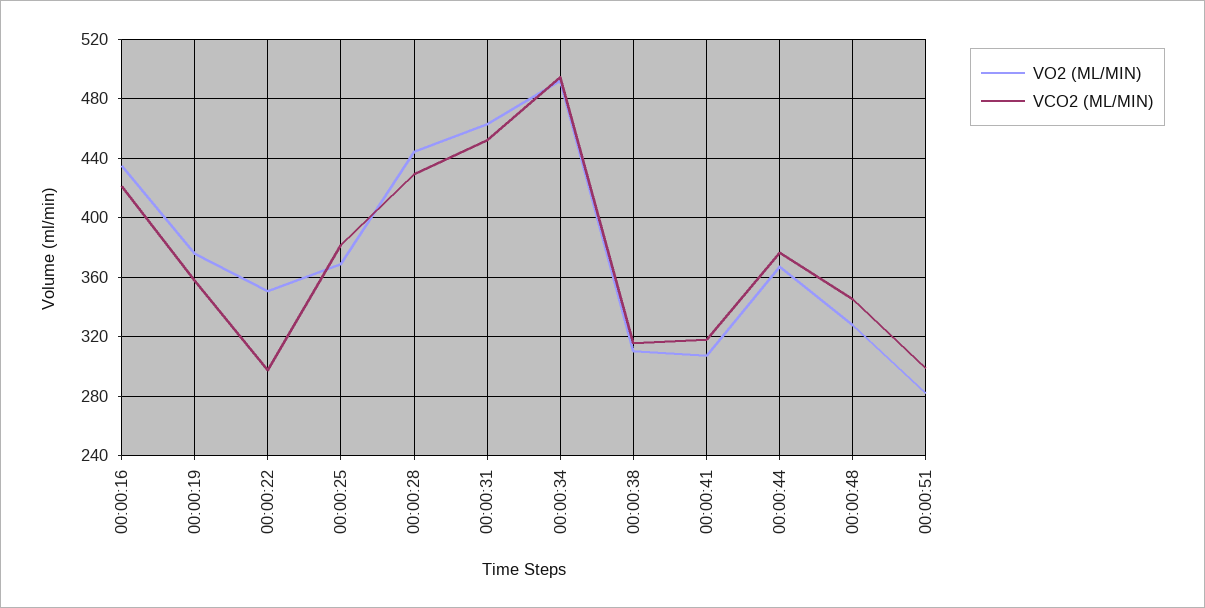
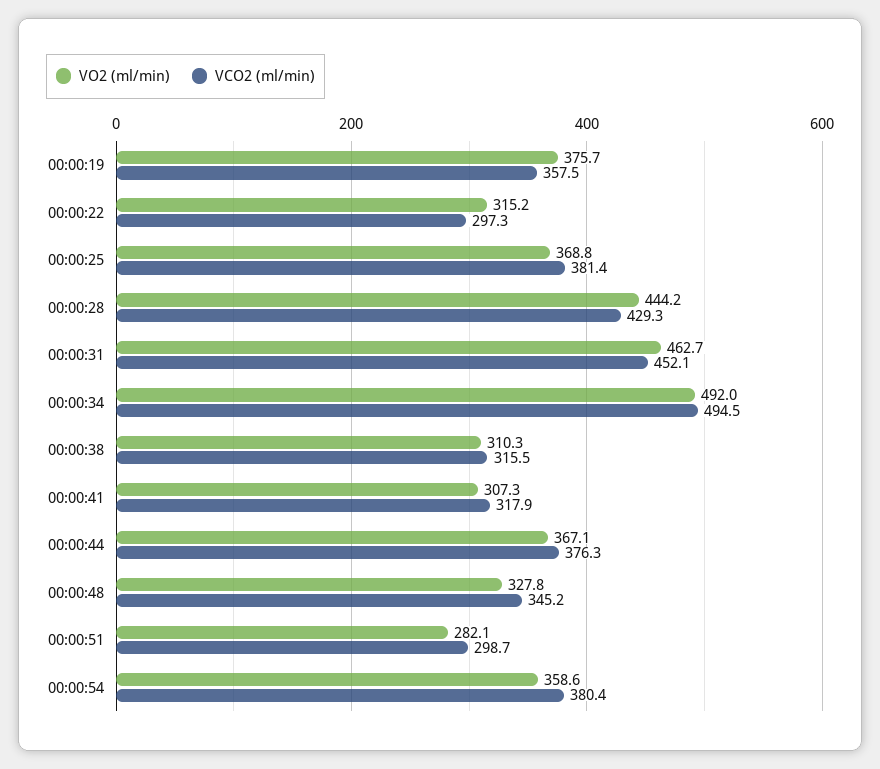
VO2 (ML/MIN), 00:00:16: 435 -> none
VCO2 (ML/MIN), 00:00:16: 420 -> none
VO2 (ML/MIN), 00:00:22: 350 -> 315.2
VO2 (ML/MIN), 00:00:54: none -> 358.6
VCO2 (ML/MIN), 00:00:54: none -> 380.4

